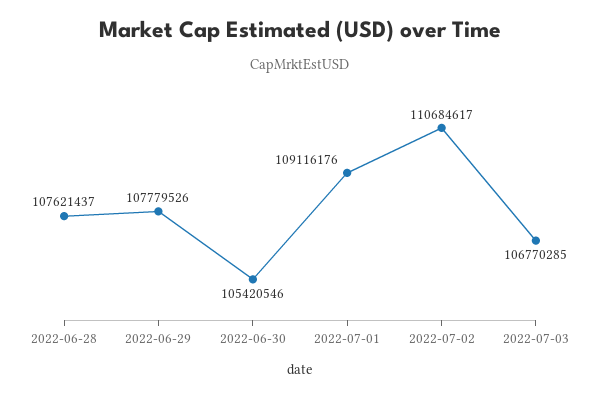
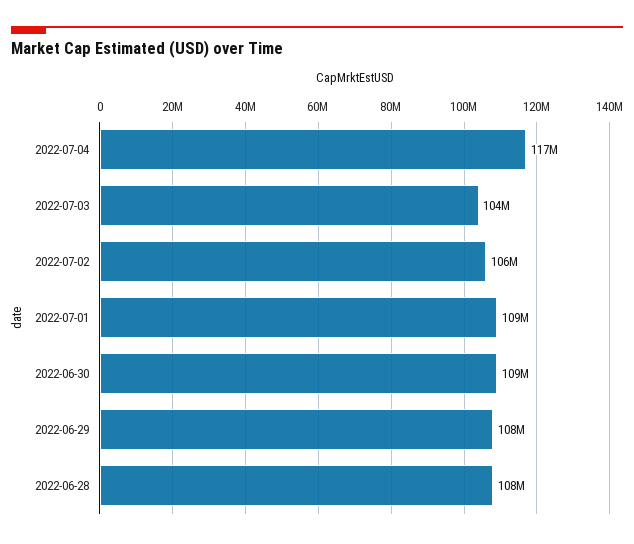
2022-06-30: 105420546 -> 109000000
2022-07-02: 110684617 -> 106000000
2022-07-03: 106770285 -> 104000000
2022-07-04: none -> 117000000

